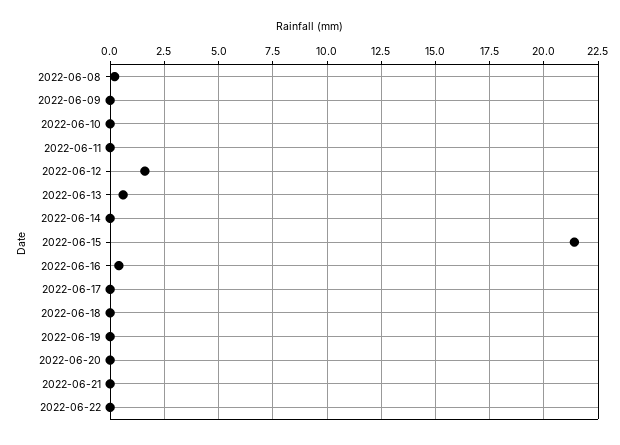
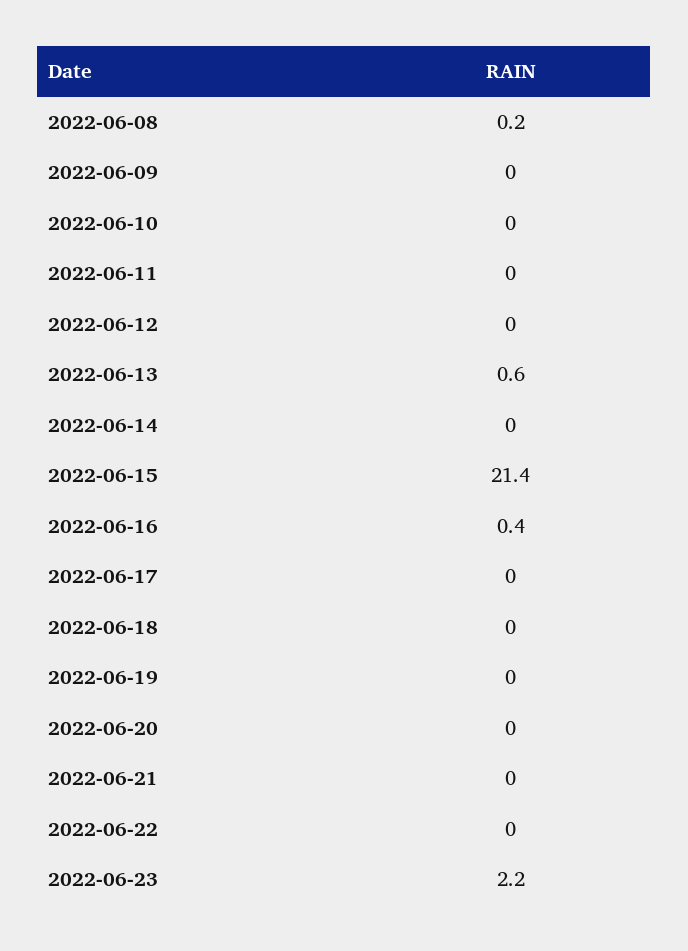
2022-06-12: 1.5 -> 0
2022-06-23: none -> 2.2

